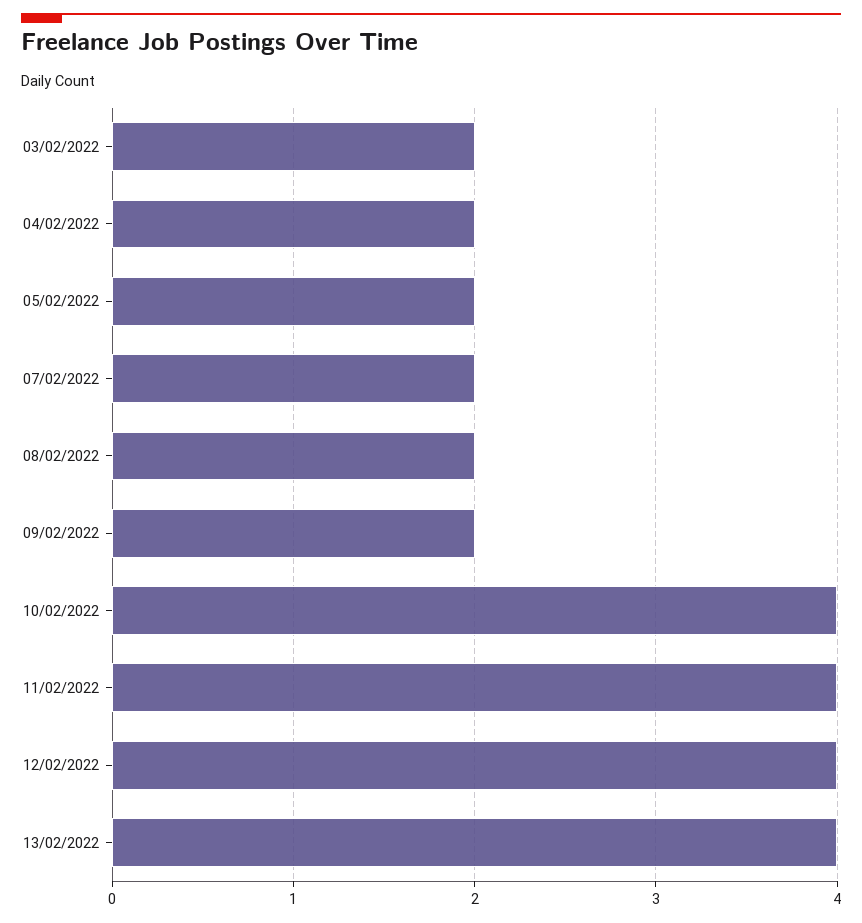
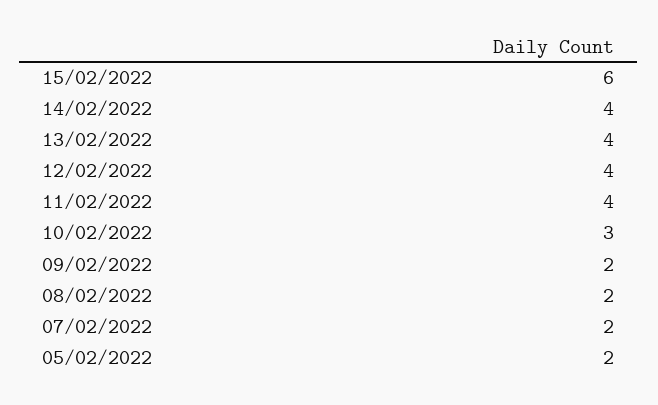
03/02/2022: 2 -> none
04/02/2022: 2 -> none
10/02/2022: 4 -> 3
15/02/2022: none -> 6
14/02/2022: none -> 4

